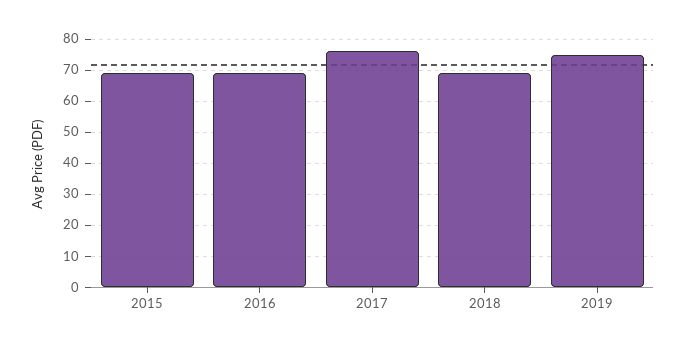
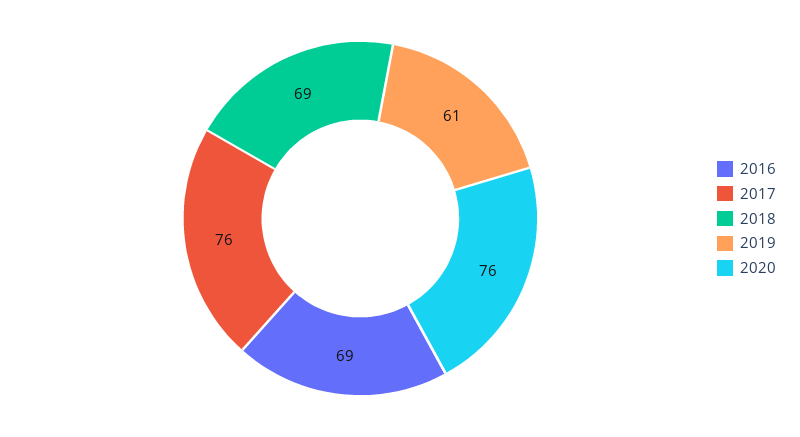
2015: 70 -> none
2019: 75 -> 61
2020: none -> 76

